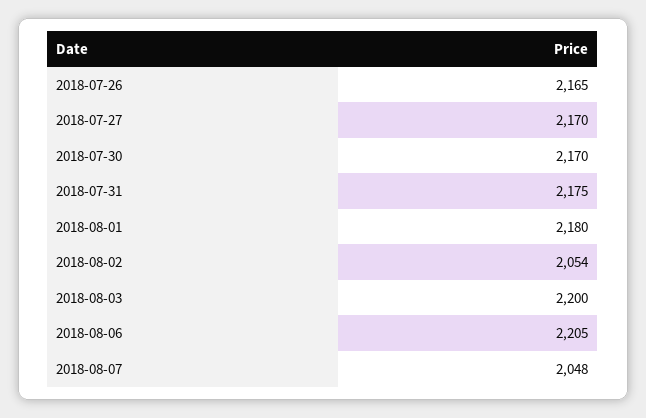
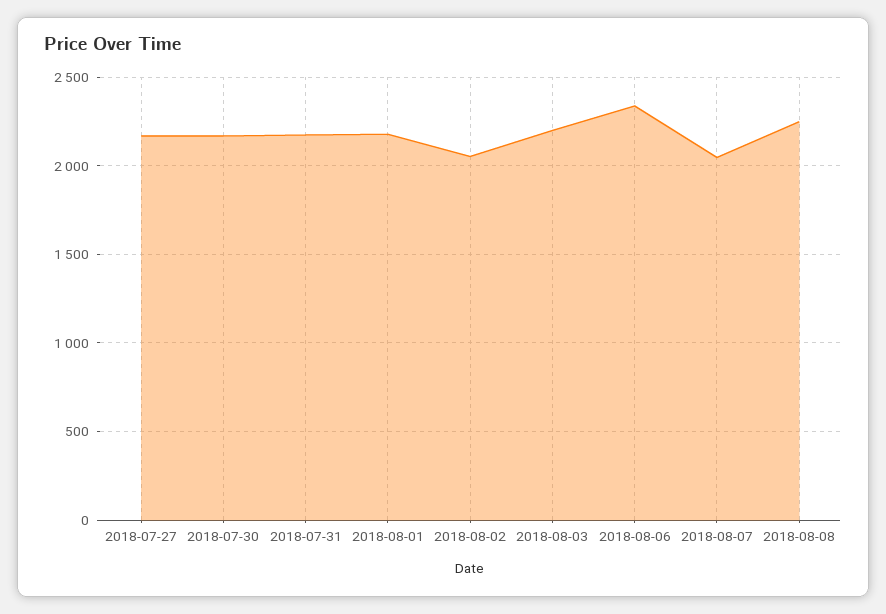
2018-07-26: 2165 -> none
2018-08-06: 2205 -> 2350
2018-08-08: none -> 2250

